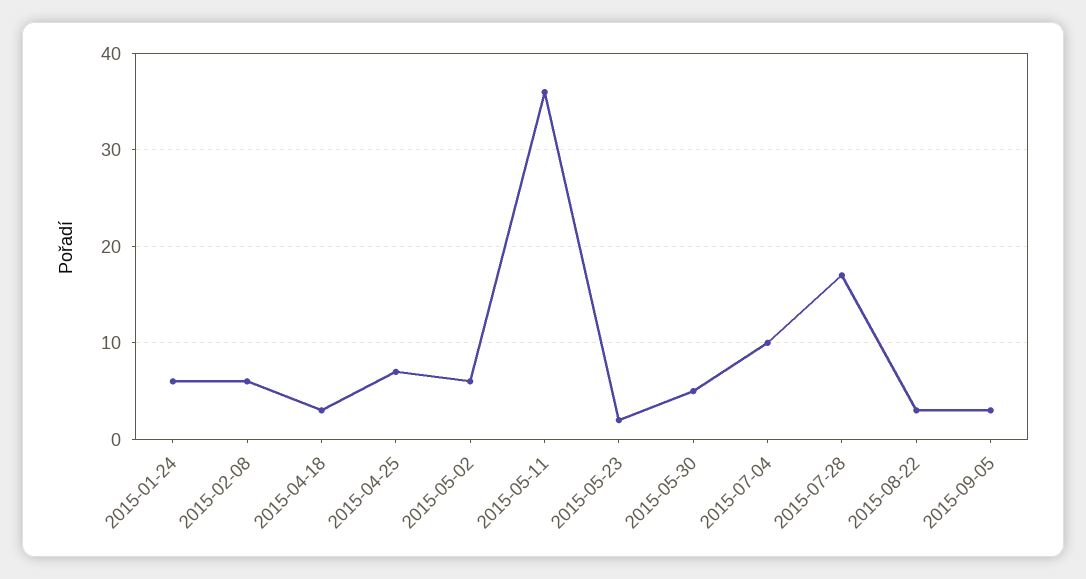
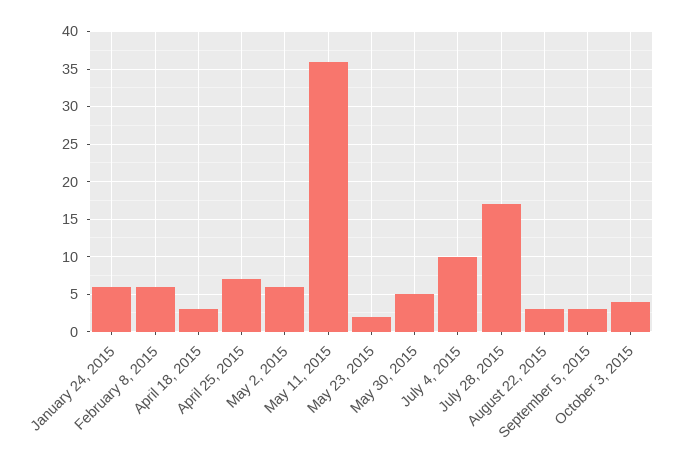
October 3, 2015: none -> 4

